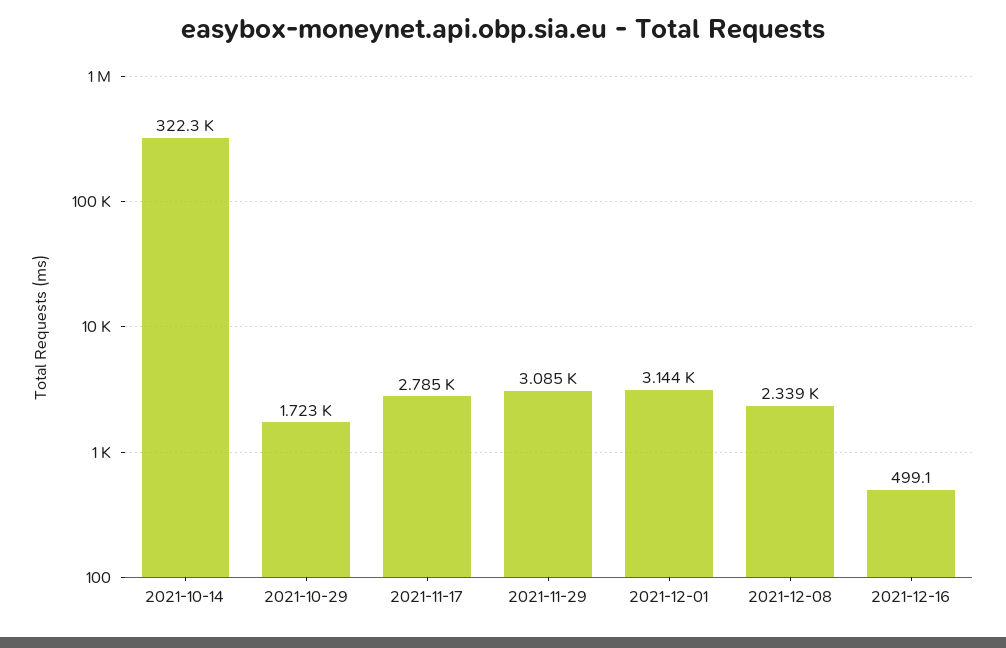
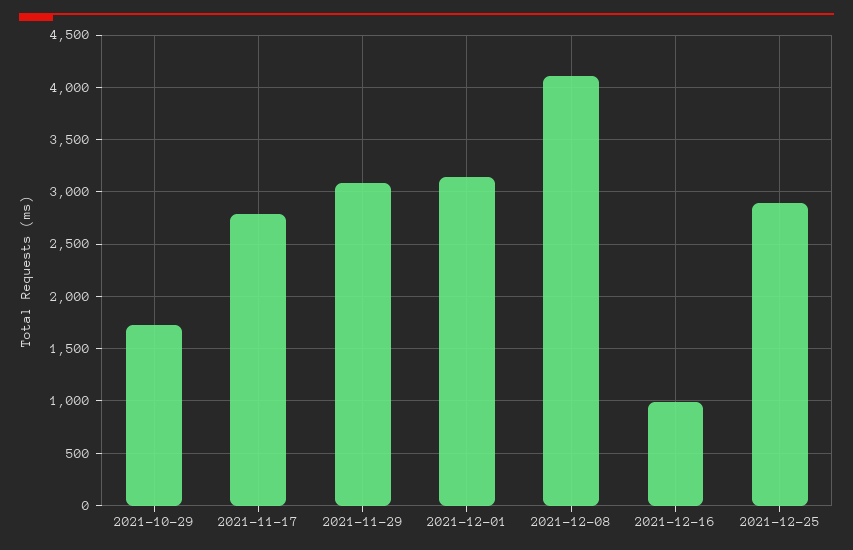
2021-10-14: 322300 -> none
2021-12-08: 2339 -> 4100
2021-12-16: 499.1 -> 1000
2021-12-25: none -> 2900

